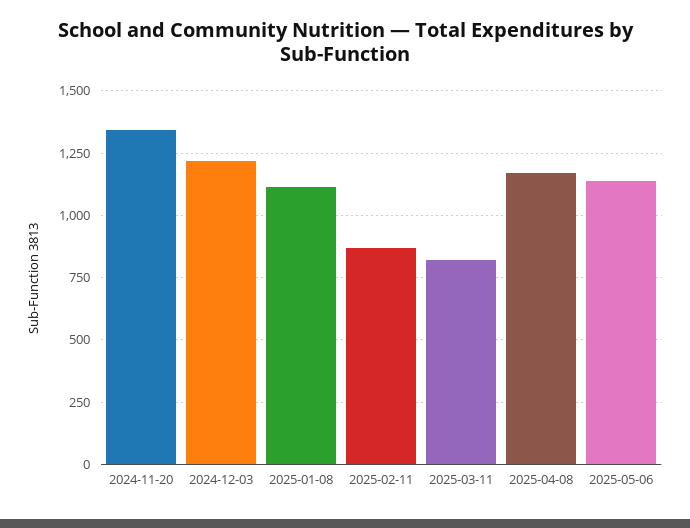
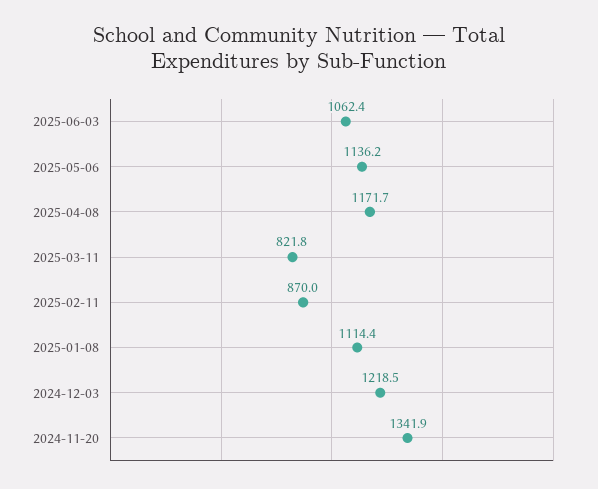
2025-06-03: none -> 1062.4

